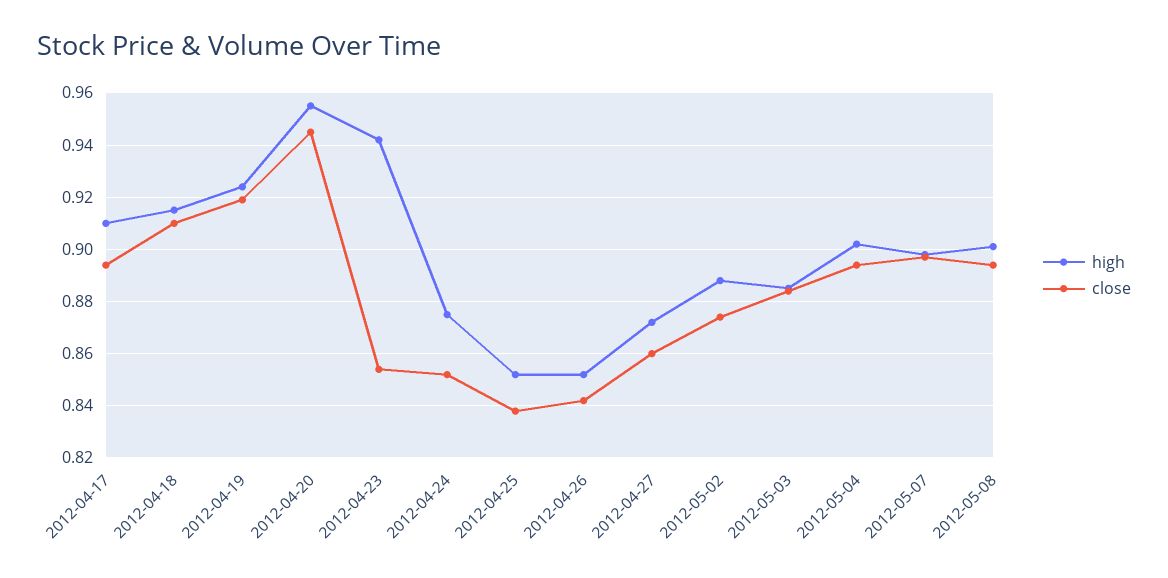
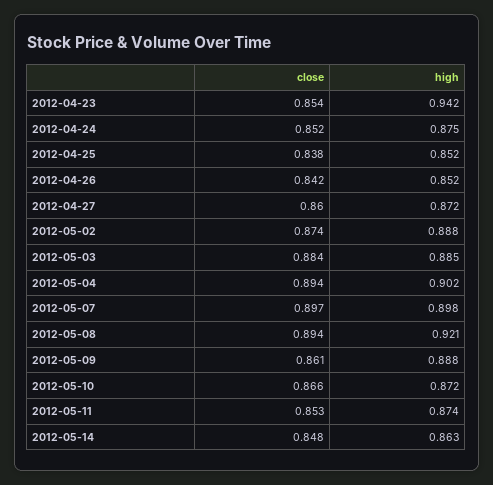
high, 2012-04-17: 0.91 -> none
close, 2012-04-17: 0.895 -> none
high, 2012-04-18: 0.915 -> none
close, 2012-04-18: 0.91 -> none
high, 2012-04-19: 0.925 -> none
close, 2012-04-19: 0.92 -> none
high, 2012-04-20: 0.955 -> none
close, 2012-04-20: 0.945 -> none
high, 2012-05-08: 0.9 -> 0.921
close, 2012-05-09: none -> 0.861
high, 2012-05-09: none -> 0.888
close, 2012-05-10: none -> 0.866
high, 2012-05-10: none -> 0.872
close, 2012-05-11: none -> 0.853
high, 2012-05-11: none -> 0.874
close, 2012-05-14: none -> 0.848
high, 2012-05-14: none -> 0.863

